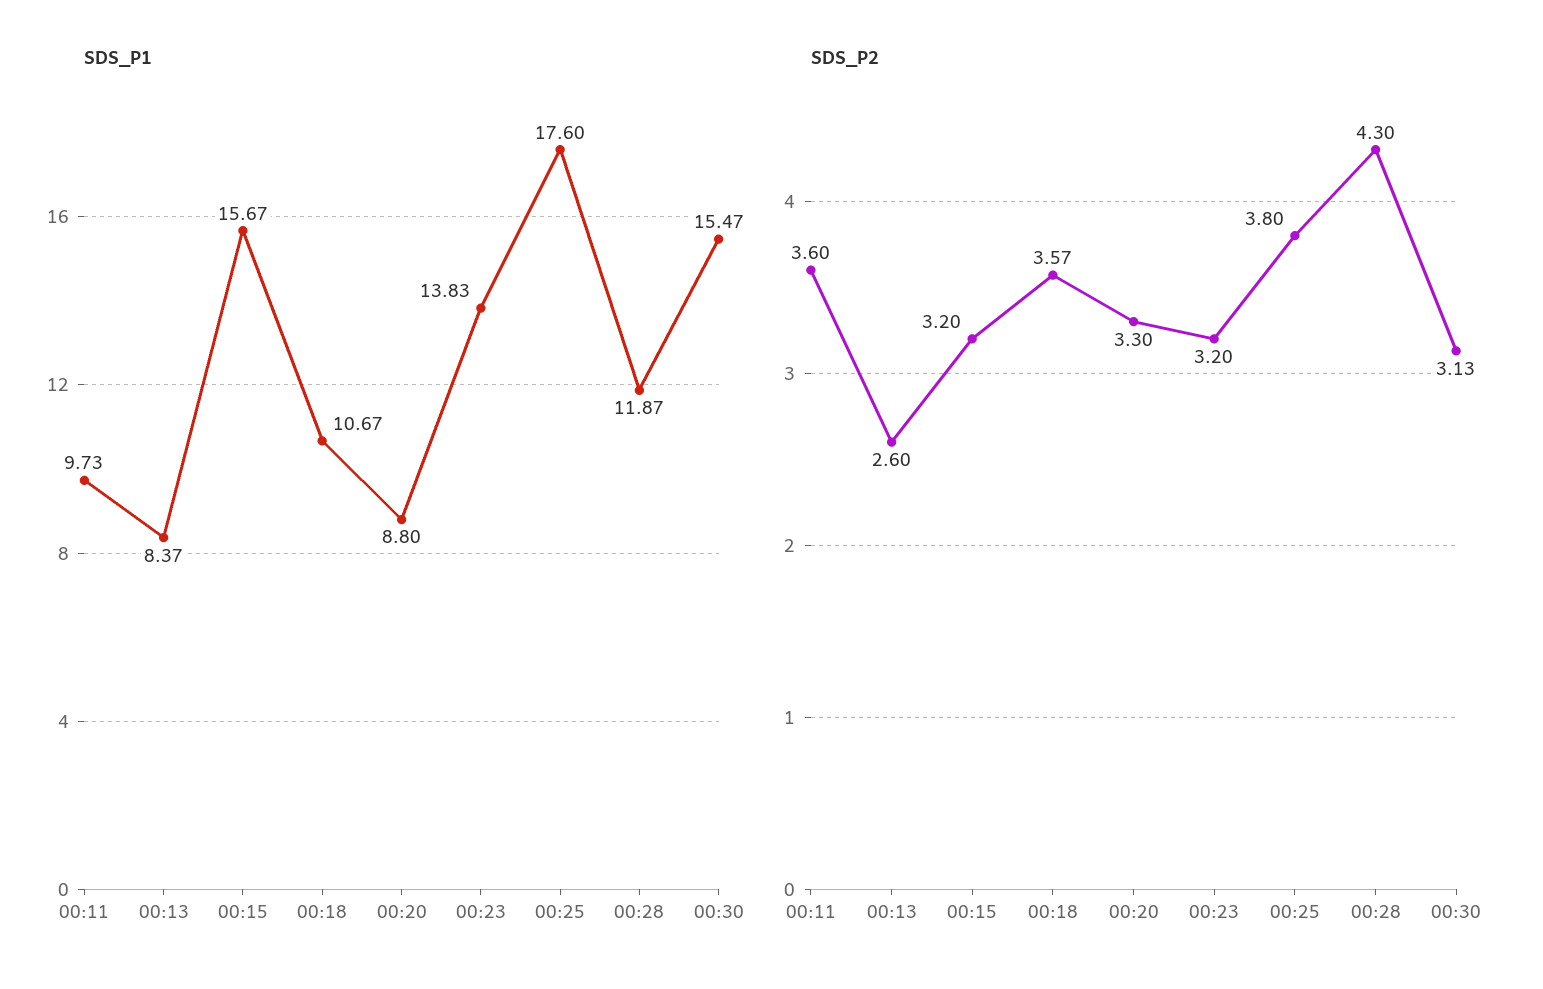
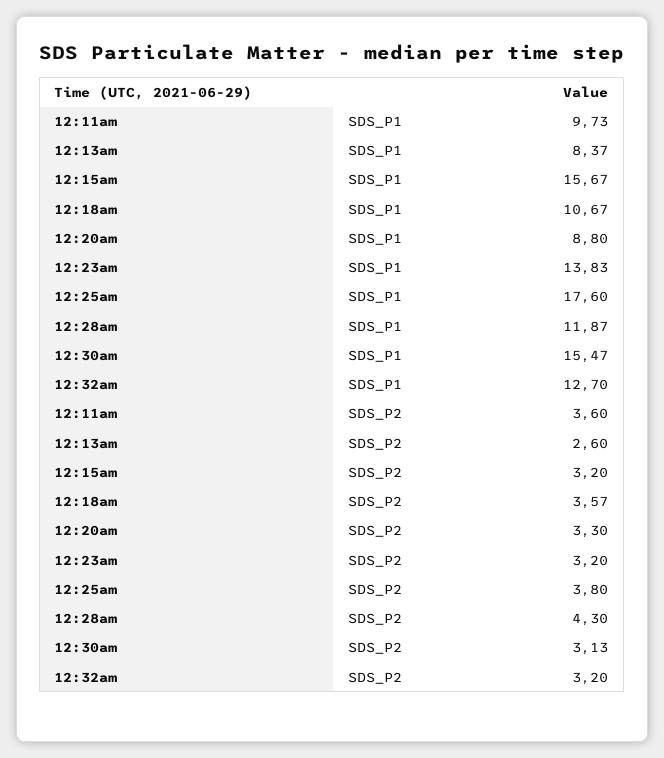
SDS_P1, 12:32am: none -> 12.7
SDS_P2, 12:32am: none -> 3.2

